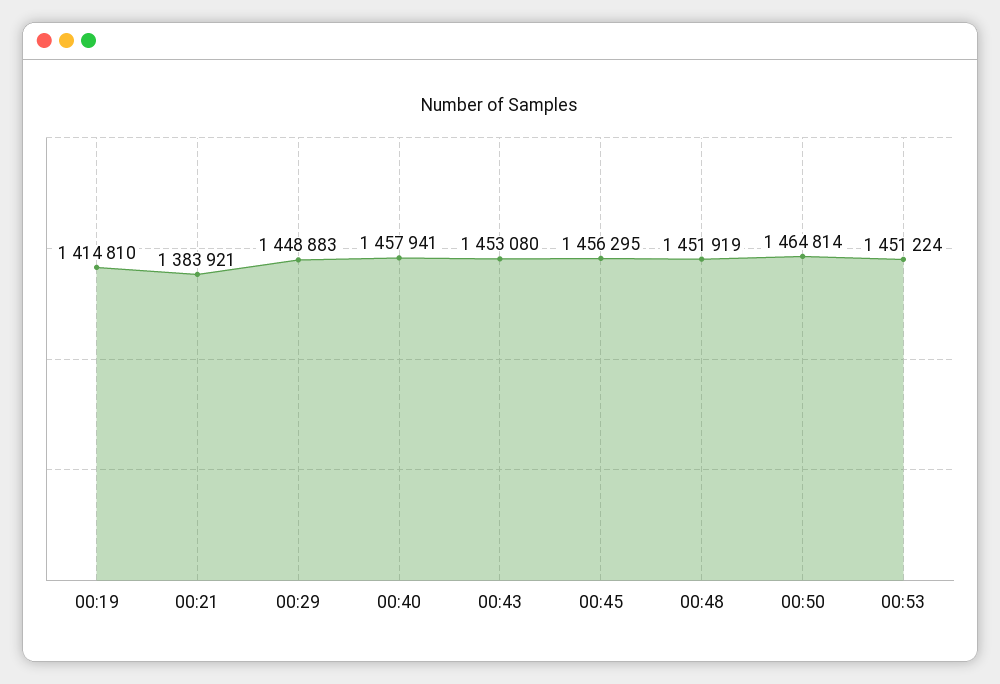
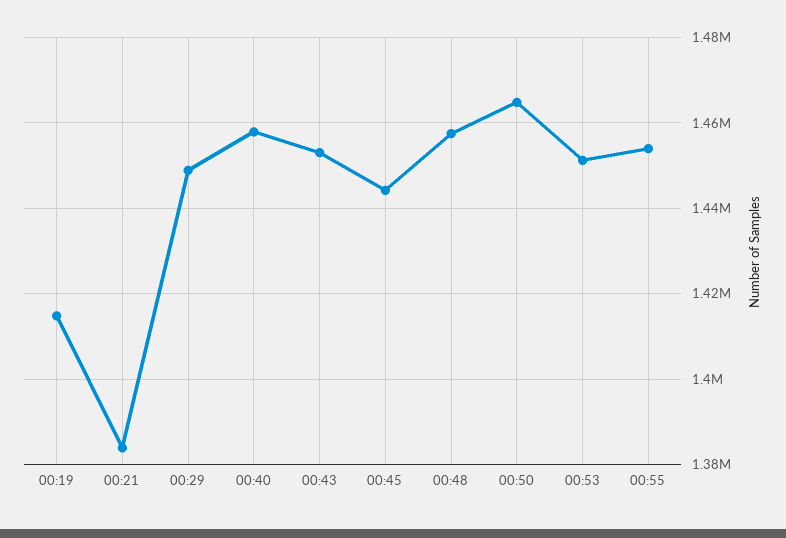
00:45: 1456295 -> 1444000
00:48: 1451919 -> 1458000
00:55: none -> 1454000

